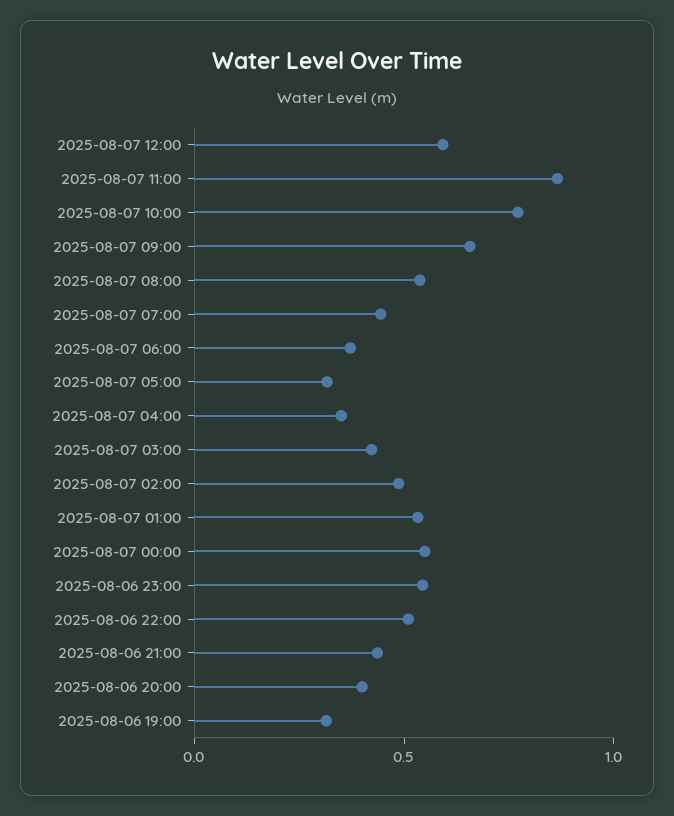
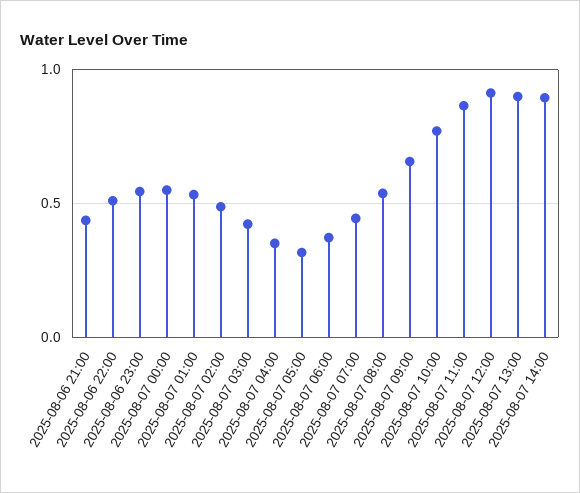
2025-08-07 12:00: 0.6 -> 0.9
2025-08-06 20:00: 0.4 -> none
2025-08-06 19:00: 0.3 -> none
2025-08-07 13:00: none -> 0.9
2025-08-07 14:00: none -> 0.9

